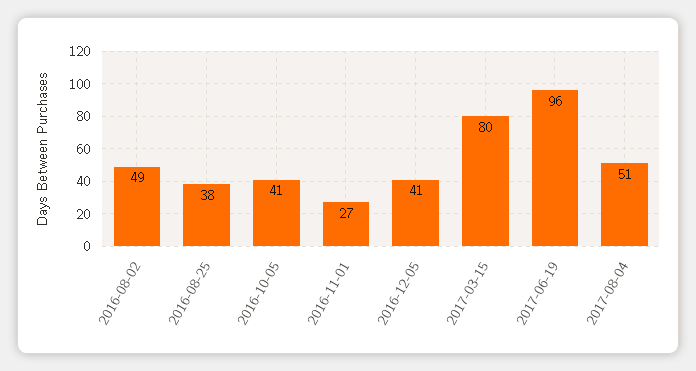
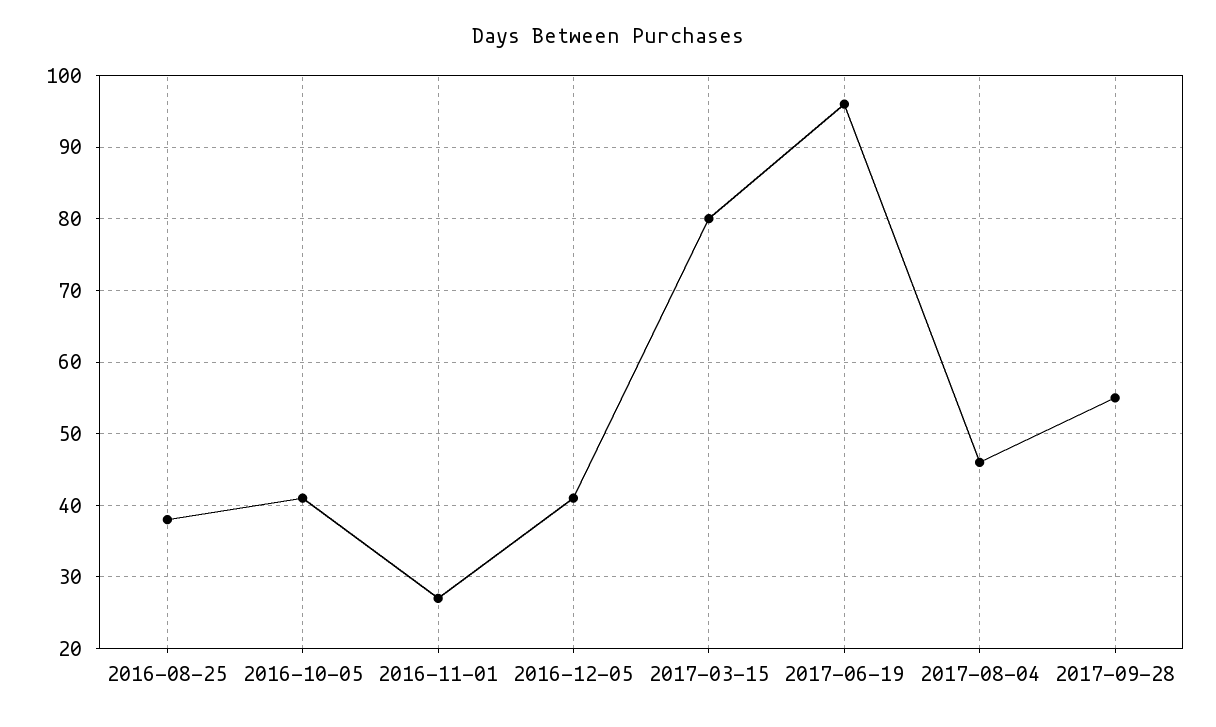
2016-08-02: 49 -> none
2017-08-04: 51 -> 46
2017-09-28: none -> 55

